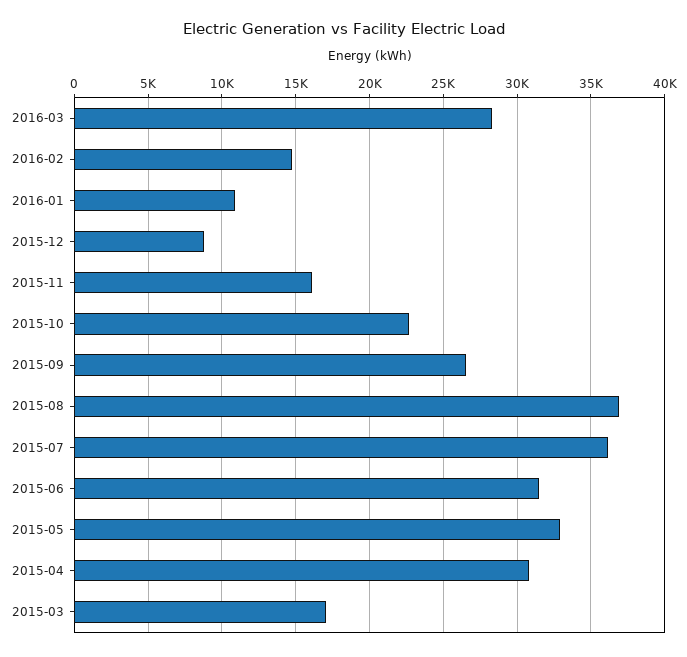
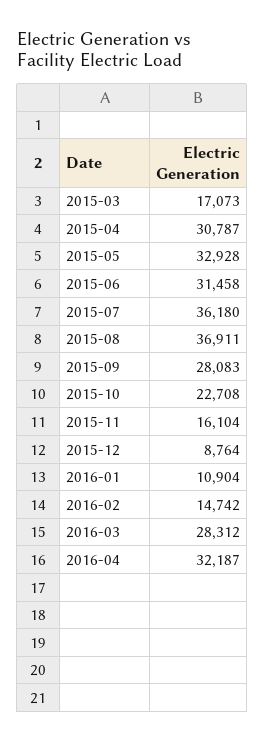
2015-09: 26500 -> 28083
2016-04: none -> 32187

